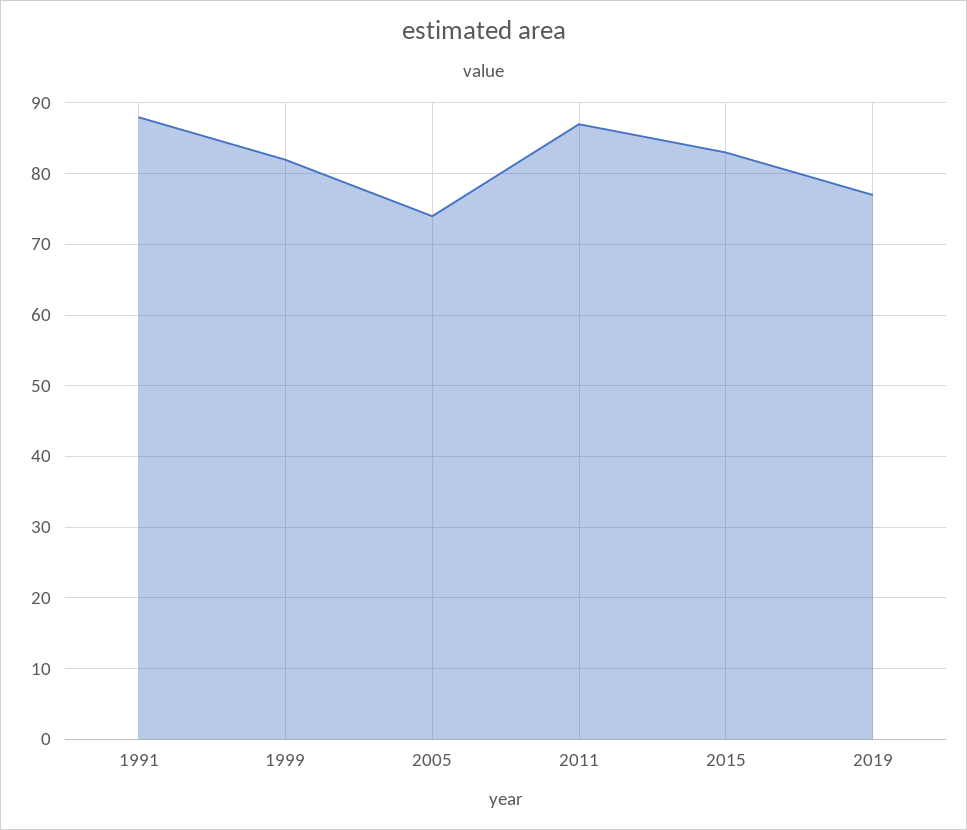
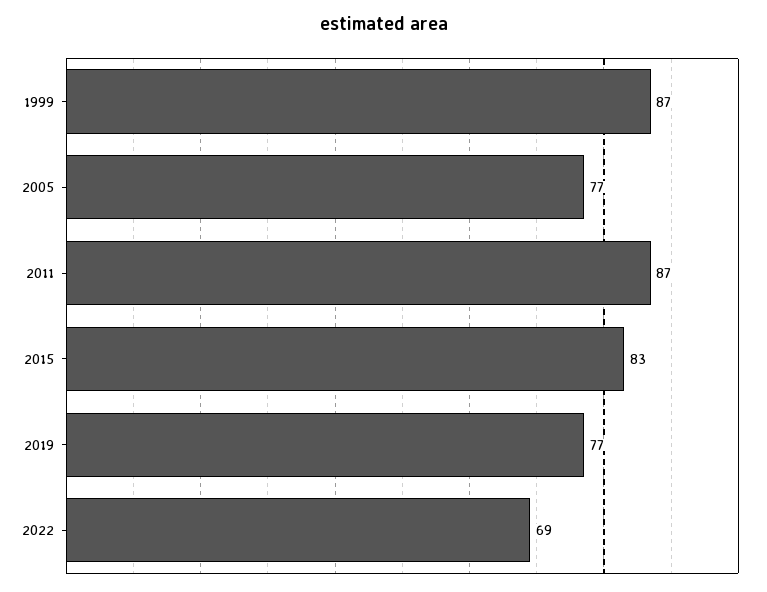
1991: 88 -> none
1999: 82 -> 87
2005: 74 -> 77
2022: none -> 69

